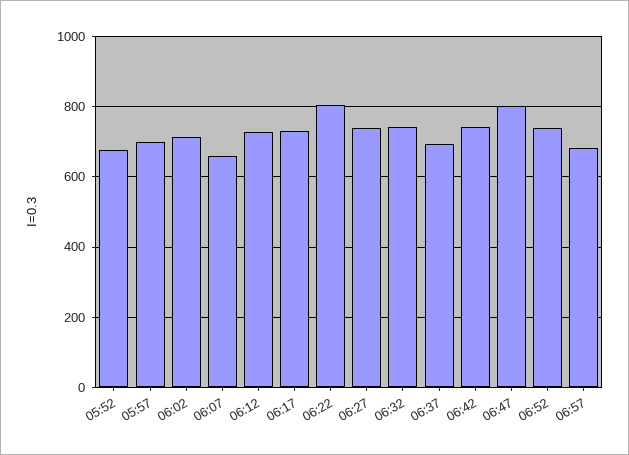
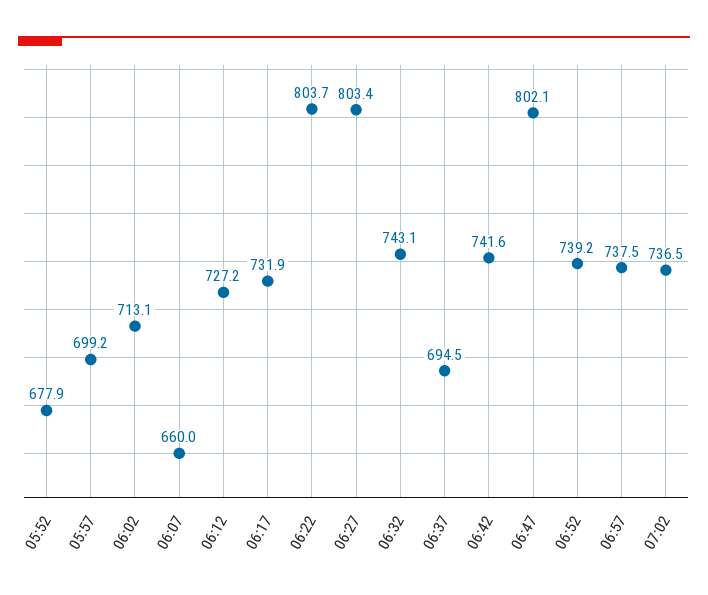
06:27: 740 -> 803.4
06:57: 680 -> 737.5
07:02: none -> 736.5

